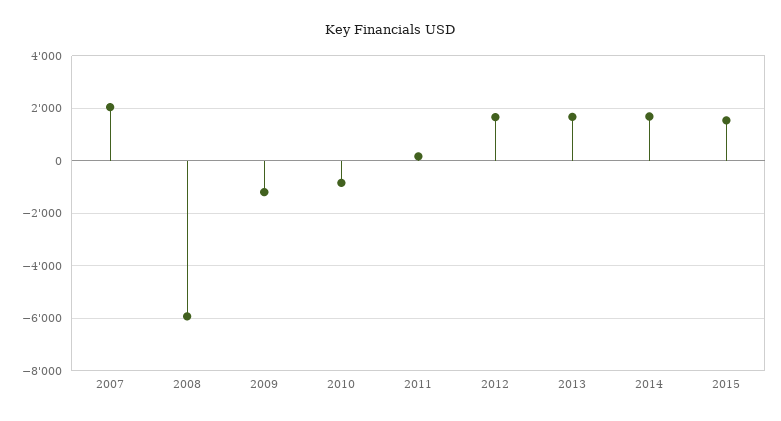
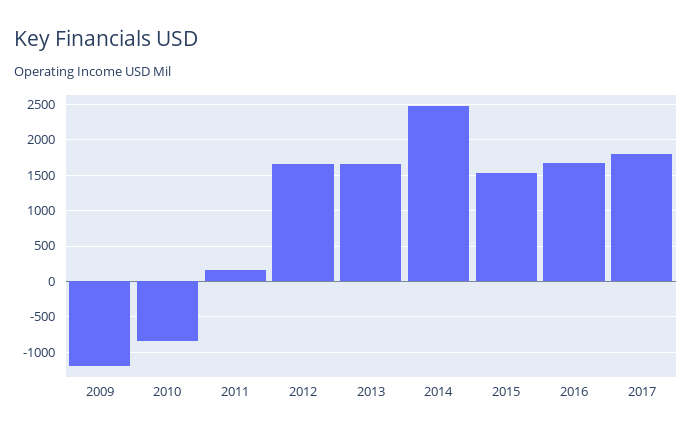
2007: 2000 -> none
2008: -6000 -> none
2014: 1750 -> 2500
2016: none -> 1700
2017: none -> 1800

